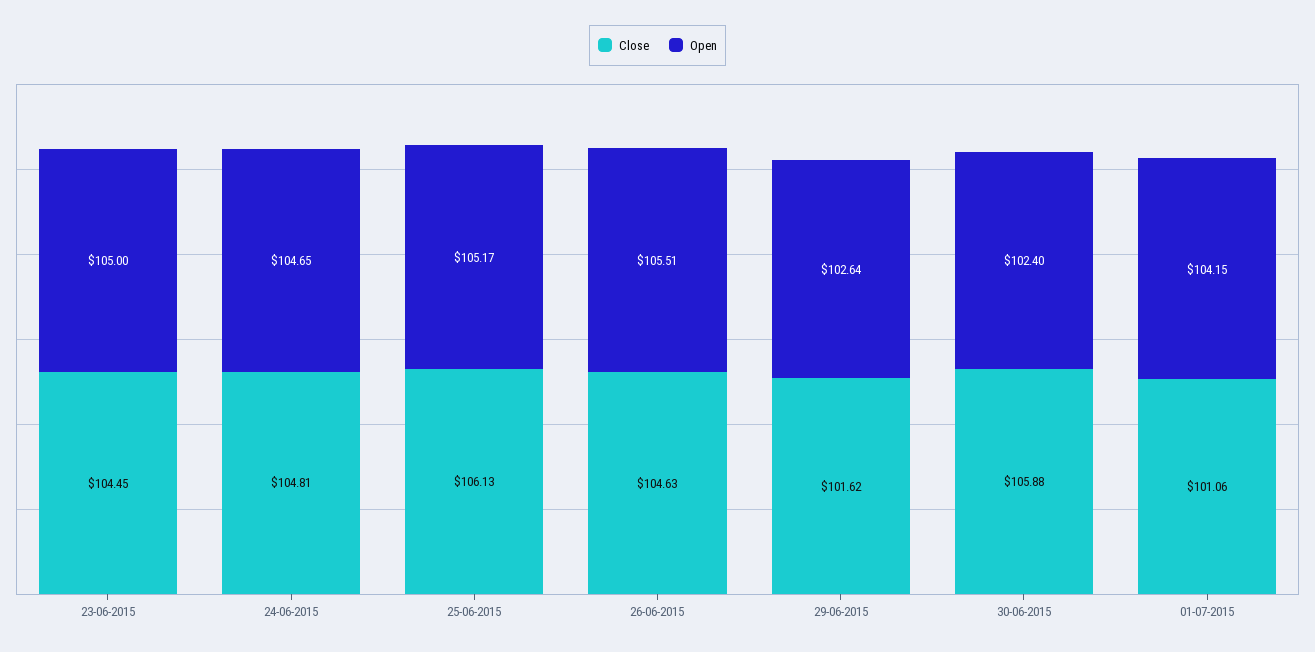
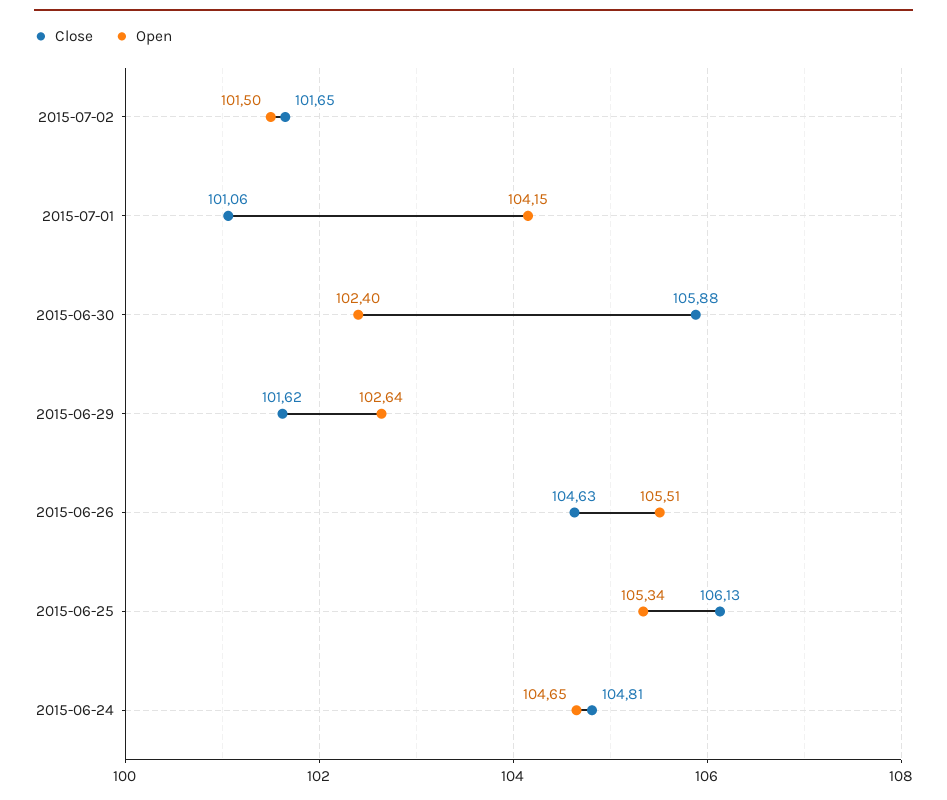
Close, 23-06-2015: 104.45 -> none
Open, 23-06-2015: 105 -> none
Open, 25-06-2015: 105.17 -> 105.34
Close, 2015-07-02: none -> 101.65
Open, 2015-07-02: none -> 101.5

